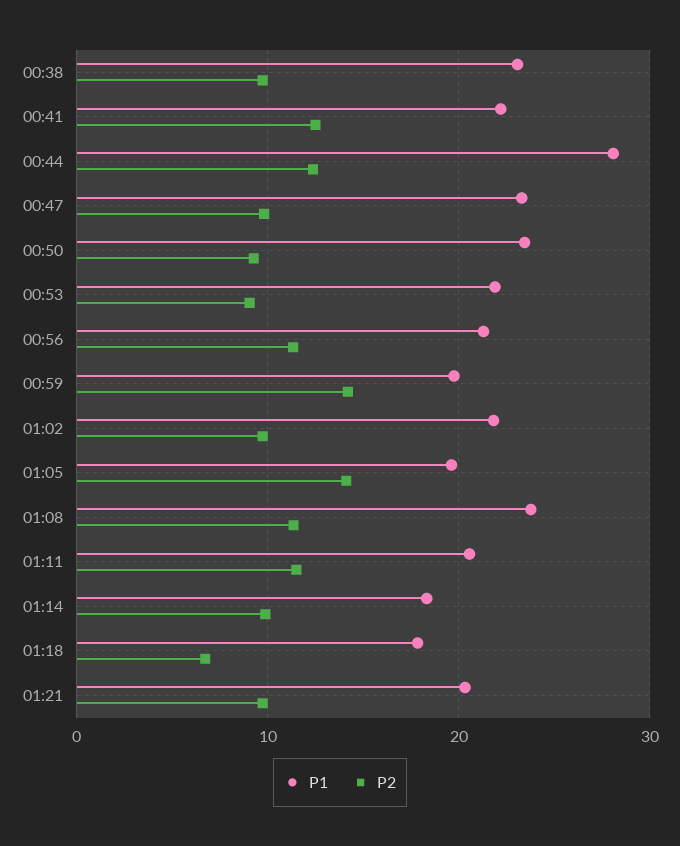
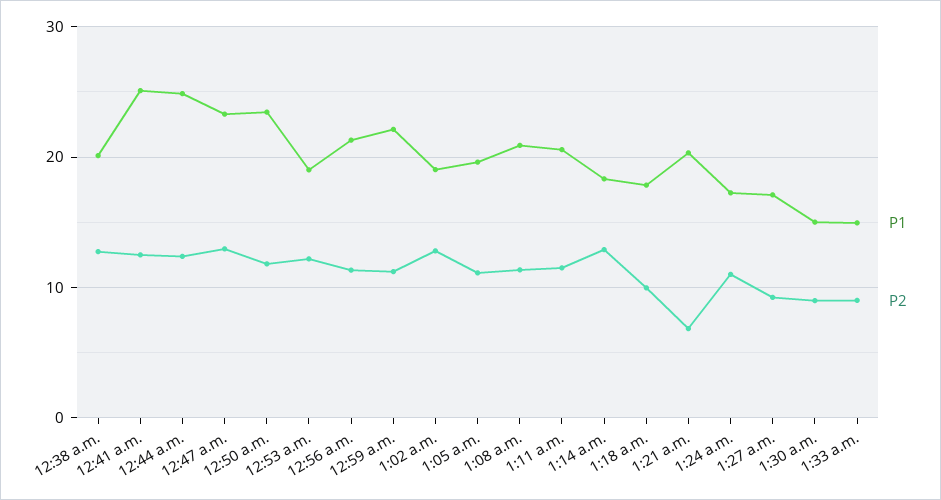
P1, 00:38: 23 -> 20
P2, 00:38: 10 -> 13
P1, 00:41: 22 -> 25
P1, 00:44: 28 -> 25
P2, 00:47: 10 -> 13
P2, 00:50: 9 -> 12
P1, 00:53: 22 -> 19
P2, 00:53: 9 -> 12
P1, 00:59: 20 -> 22
P2, 00:59: 14 -> 11
P1, 01:02: 22 -> 19
P2, 01:02: 10 -> 13
P2, 01:05: 14 -> 11
P1, 01:08: 24 -> 21
P2, 01:14: 10 -> 13
P2, 01:18: 7 -> 10
P2, 01:21: 10 -> 7
P1, 1:24 a.m.: none -> 17
P2, 1:24 a.m.: none -> 11
P1, 1:27 a.m.: none -> 17
P2, 1:27 a.m.: none -> 9
P1, 1:30 a.m.: none -> 15
P2, 1:30 a.m.: none -> 9
P1, 1:33 a.m.: none -> 15
P2, 1:33 a.m.: none -> 9

